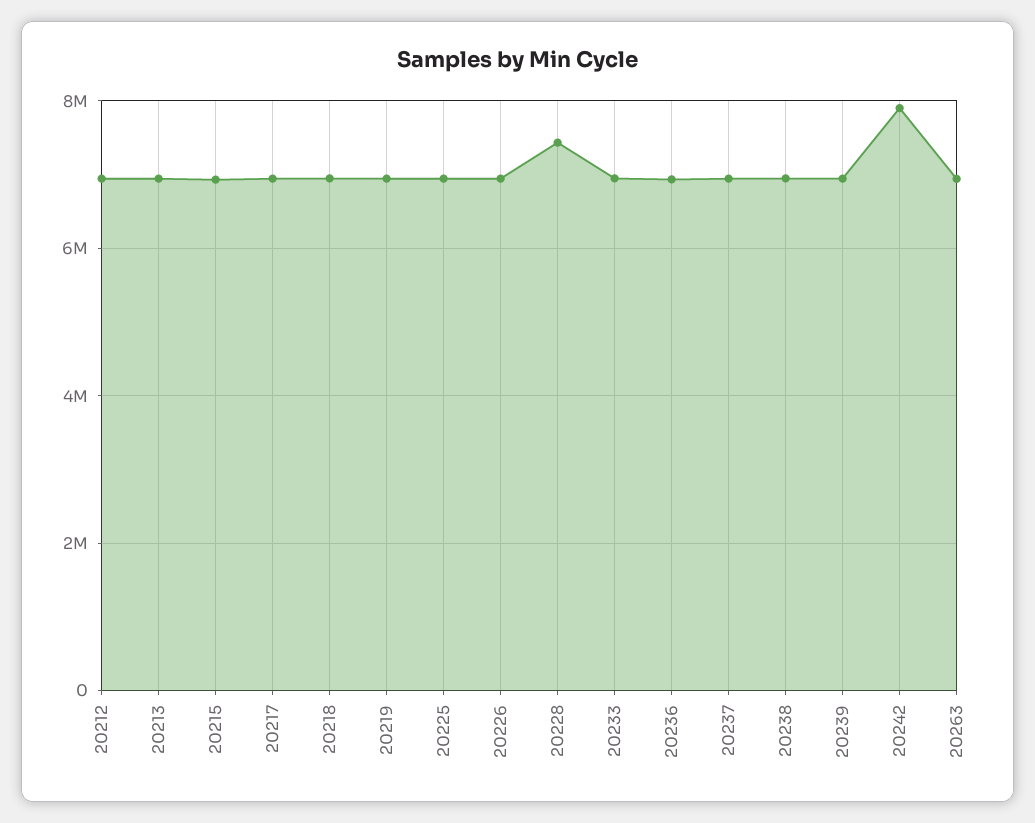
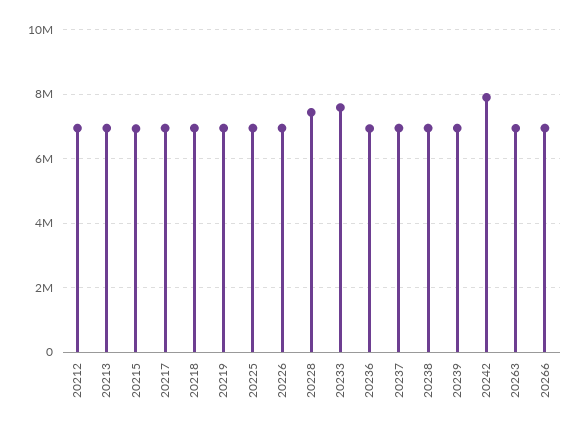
20233: 7000000 -> 7600000
20266: none -> 7000000

